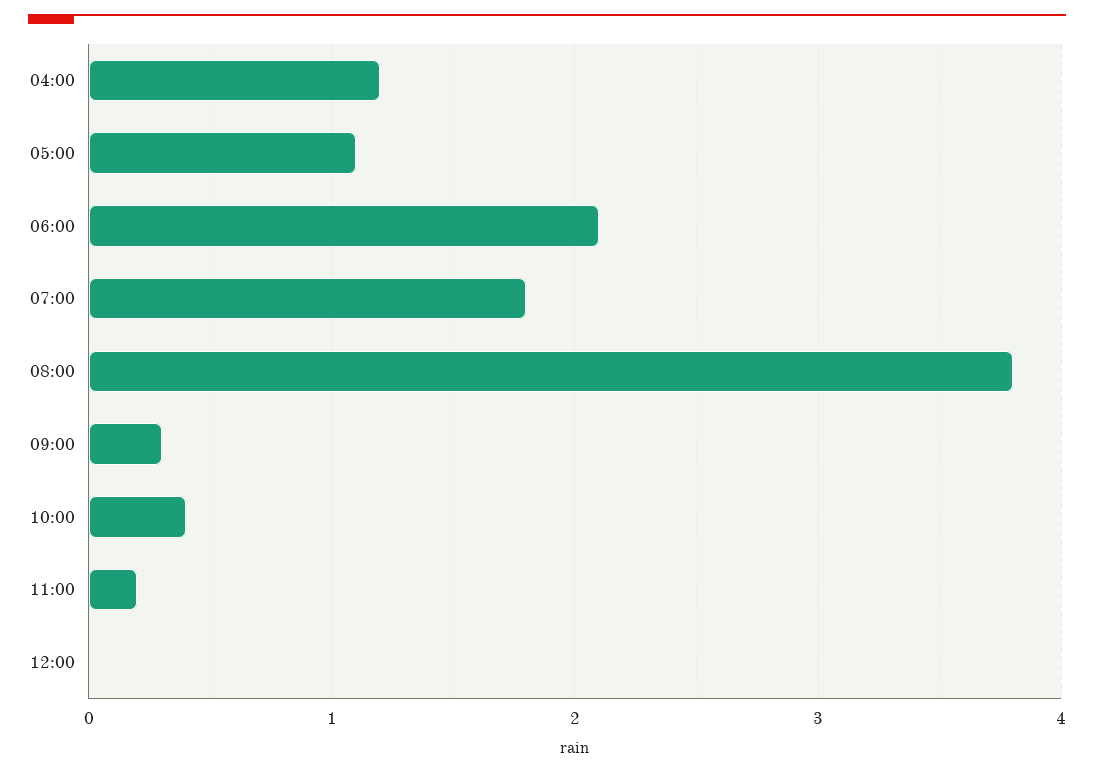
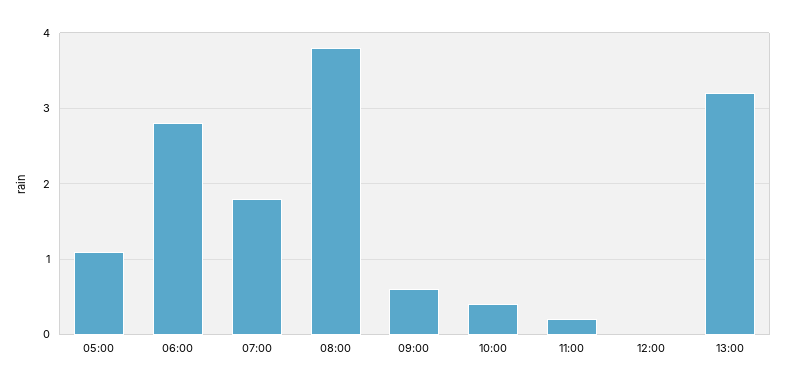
04:00: 1.2 -> none
06:00: 2.1 -> 2.8
09:00: 0.3 -> 0.6
13:00: none -> 3.2

